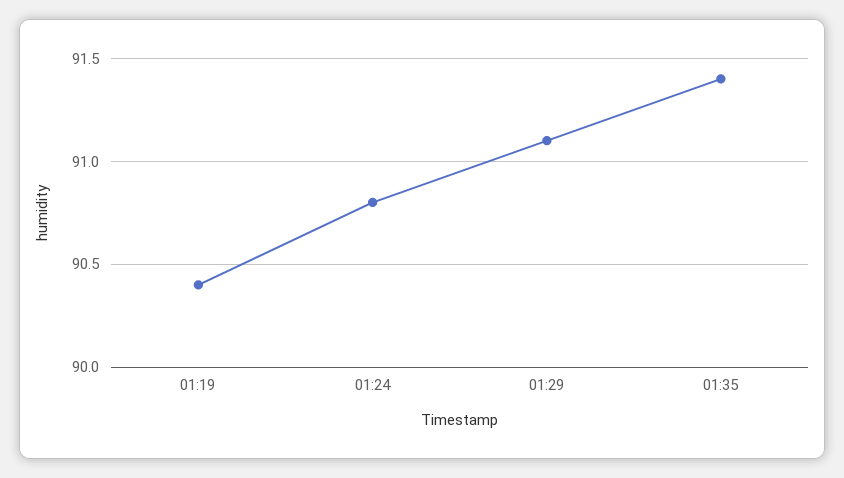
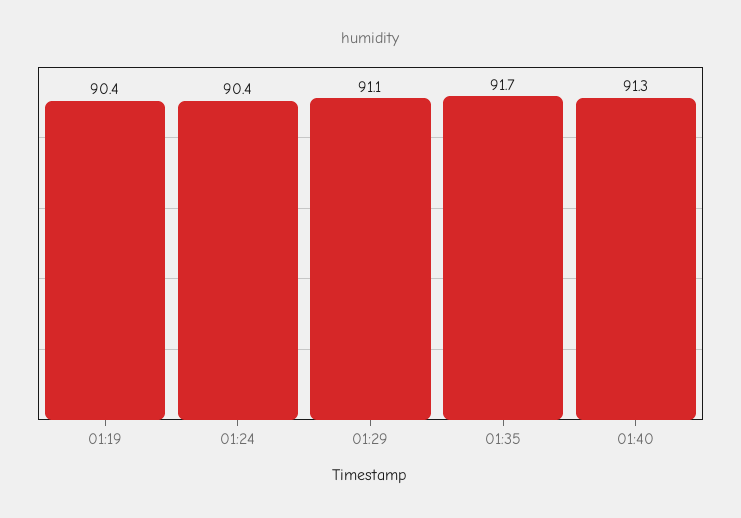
01:24: 90.8 -> 90.4
01:35: 91.4 -> 91.7
01:40: none -> 91.3

